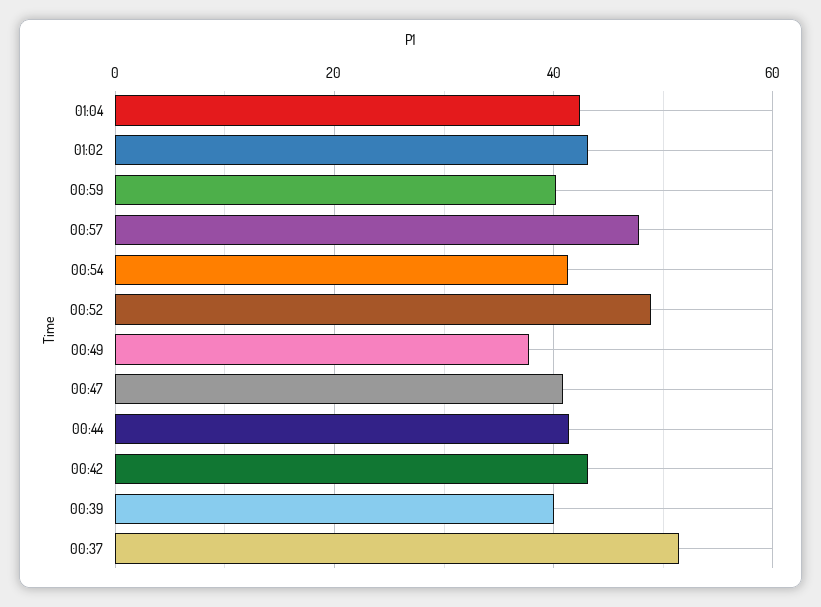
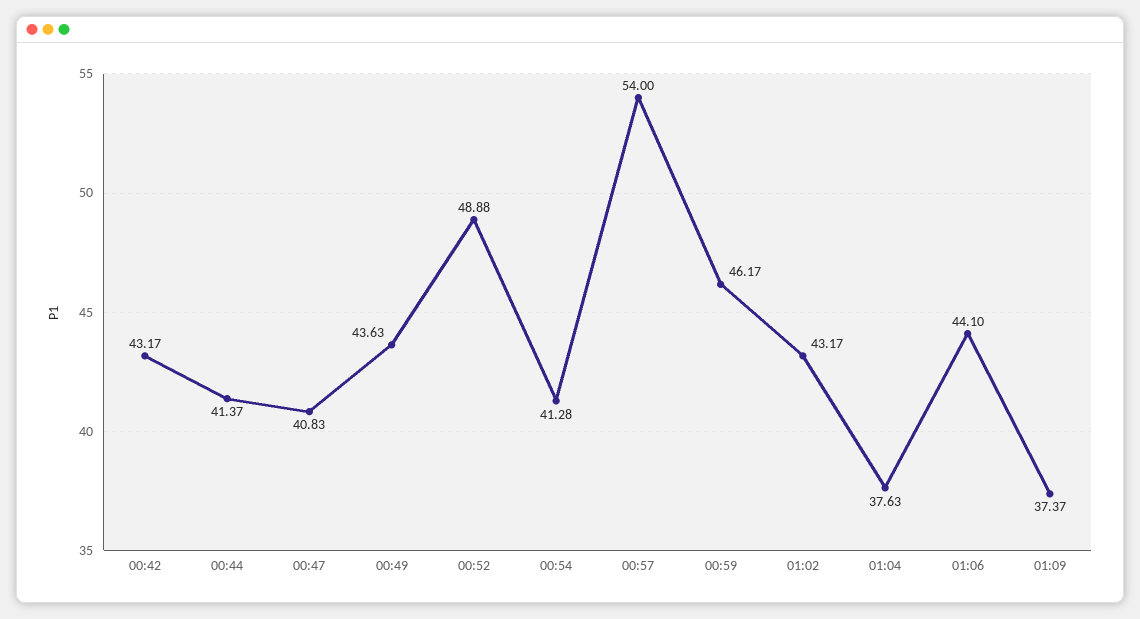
01:04: 42 -> 37.63
00:59: 40 -> 46.17
00:57: 48 -> 54
00:49: 38 -> 43.63
00:39: 40 -> none
00:37: 52 -> none
01:06: none -> 44.1
01:09: none -> 37.37

